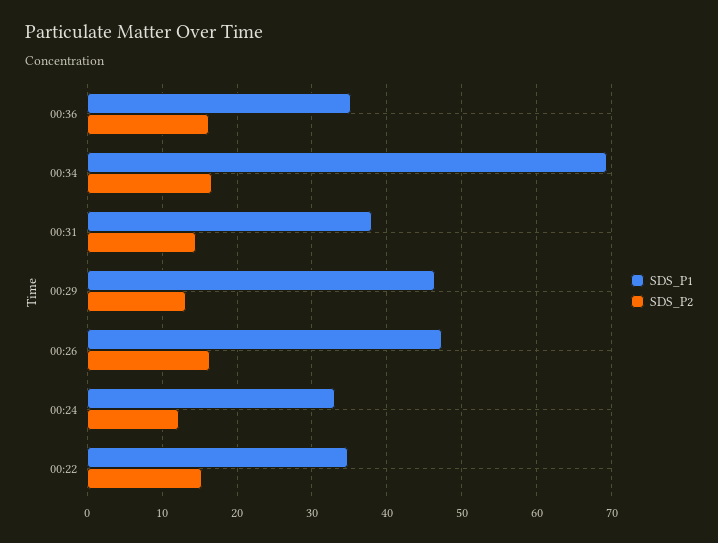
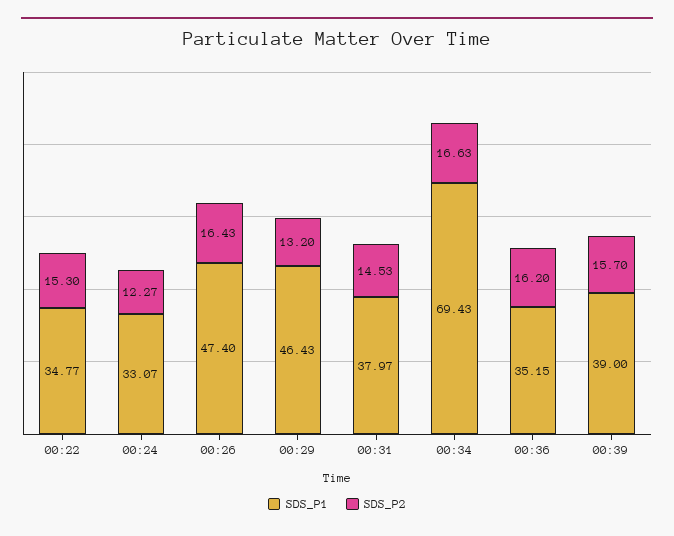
SDS_P1, 00:39: none -> 39
SDS_P2, 00:39: none -> 15.7

